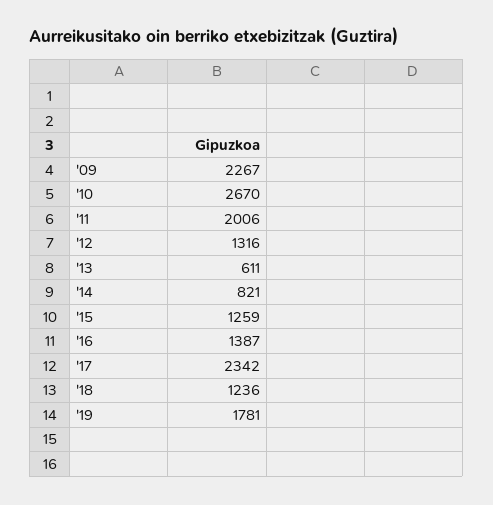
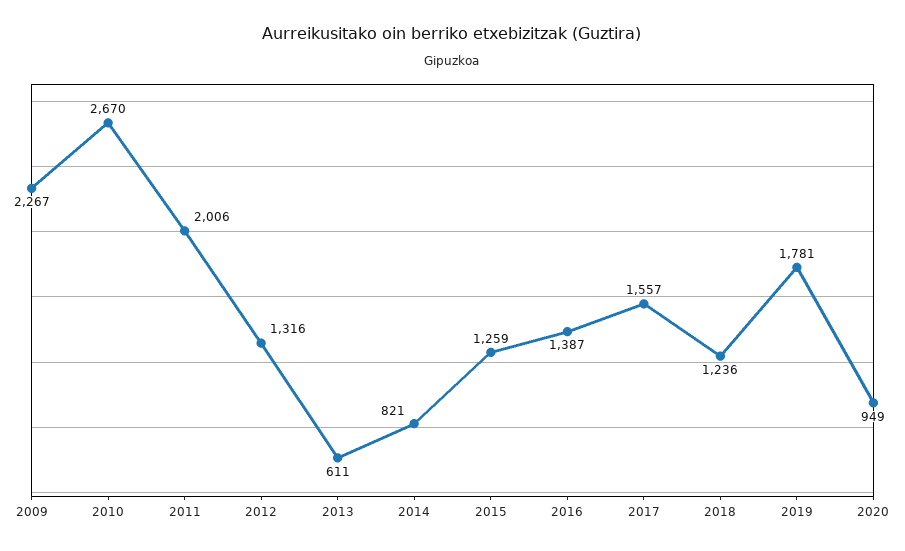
'17: 2342 -> 1557
2020: none -> 949

